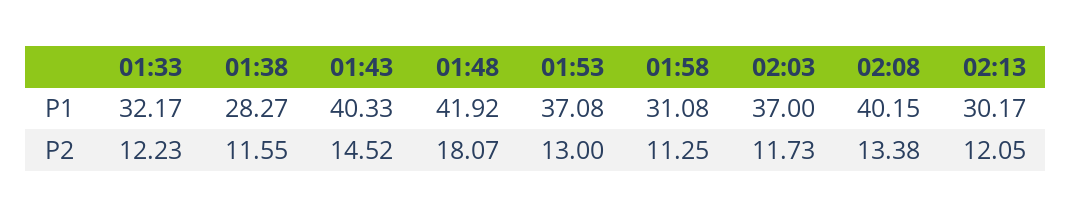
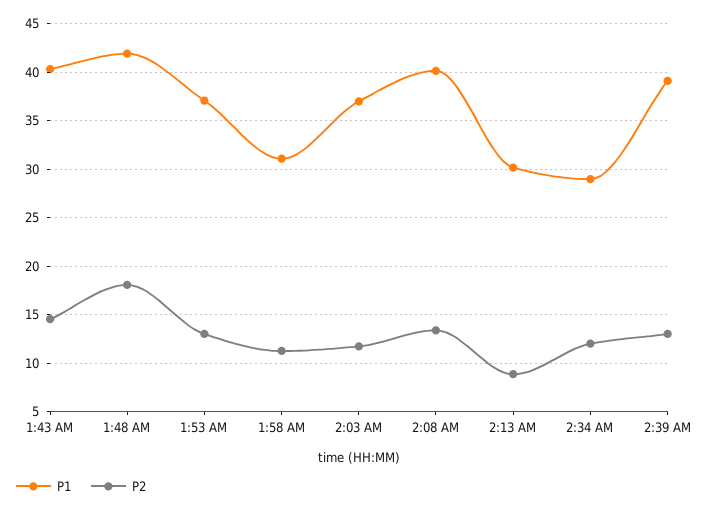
P1, 01:33: 32.17 -> none
P1, 01:38: 28.27 -> none
P2, 01:33: 12.23 -> none
P2, 01:38: 11.55 -> none
P2, 02:13: 12.05 -> 9
P1, 2:34 AM: none -> 29
P2, 2:34 AM: none -> 12
P1, 2:39 AM: none -> 39
P2, 2:39 AM: none -> 13

